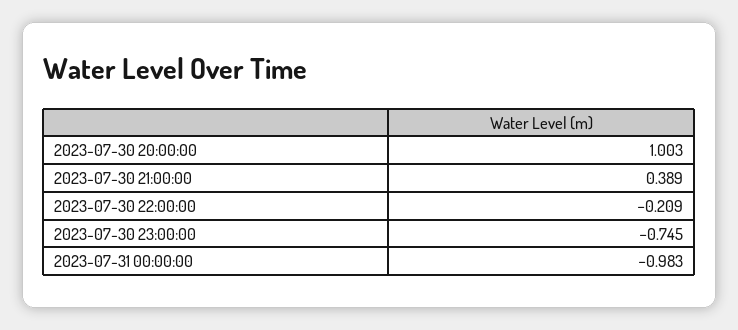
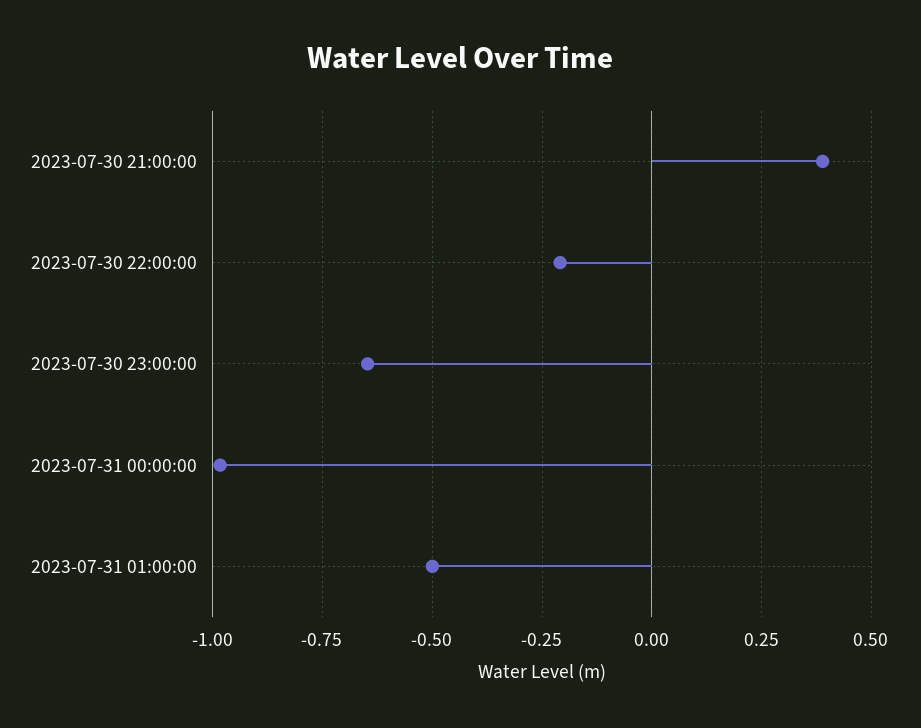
2023-07-30 20:00:00: 1.003 -> none
2023-07-30 23:00:00: -0.745 -> -0.65
2023-07-31 01:00:00: none -> -0.5

